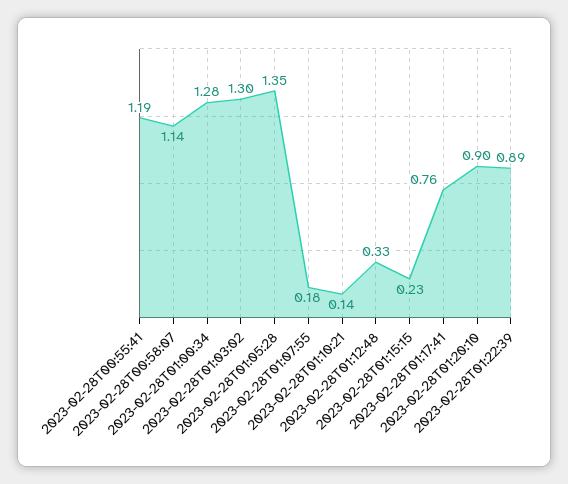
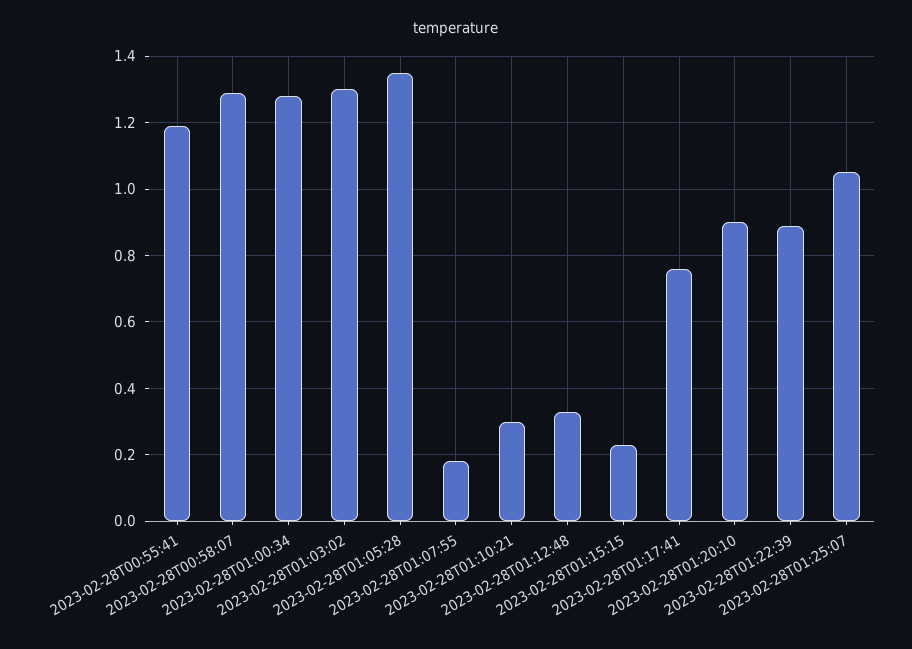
2023-02-28T00:58:07: 1.14 -> 1.3
2023-02-28T01:10:21: 0.14 -> 0.3
2023-02-28T01:25:07: none -> 1.05

